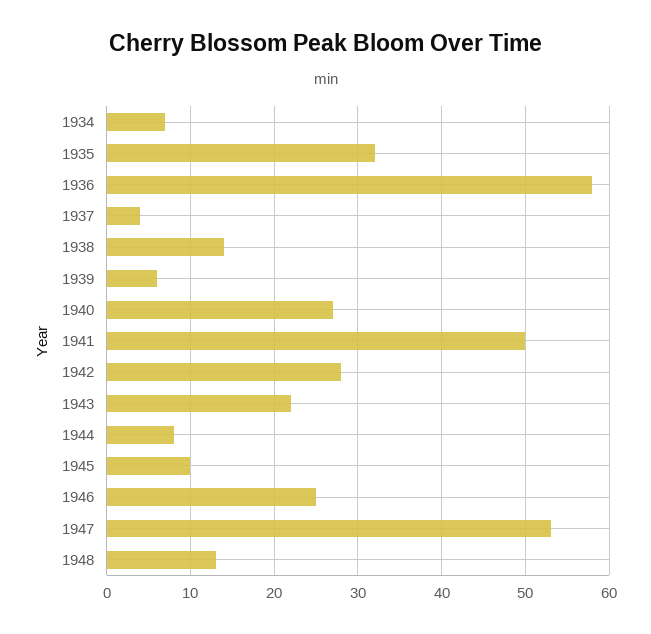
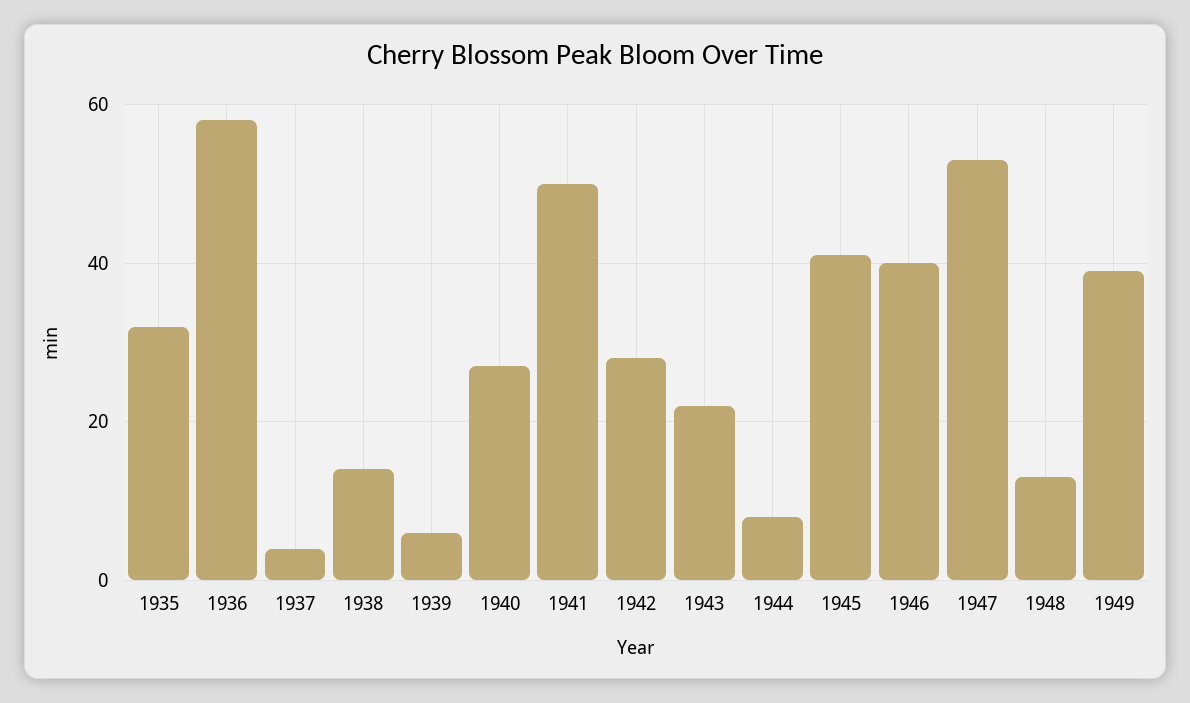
1934: 7 -> none
1945: 10 -> 40
1946: 25 -> 40
1949: none -> 40

